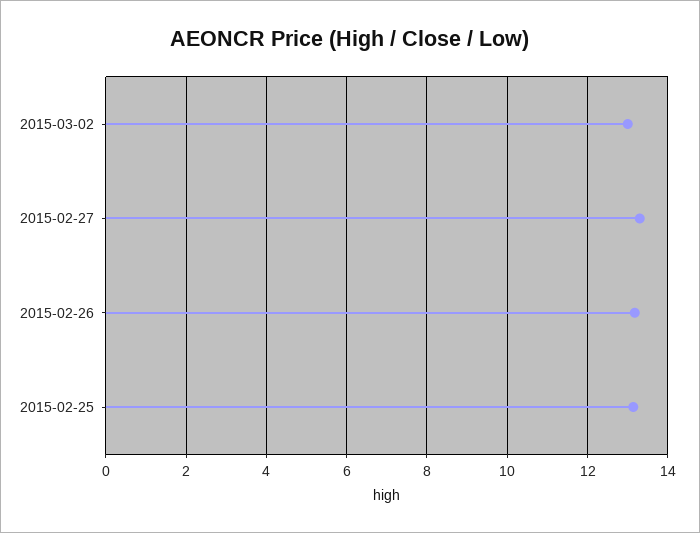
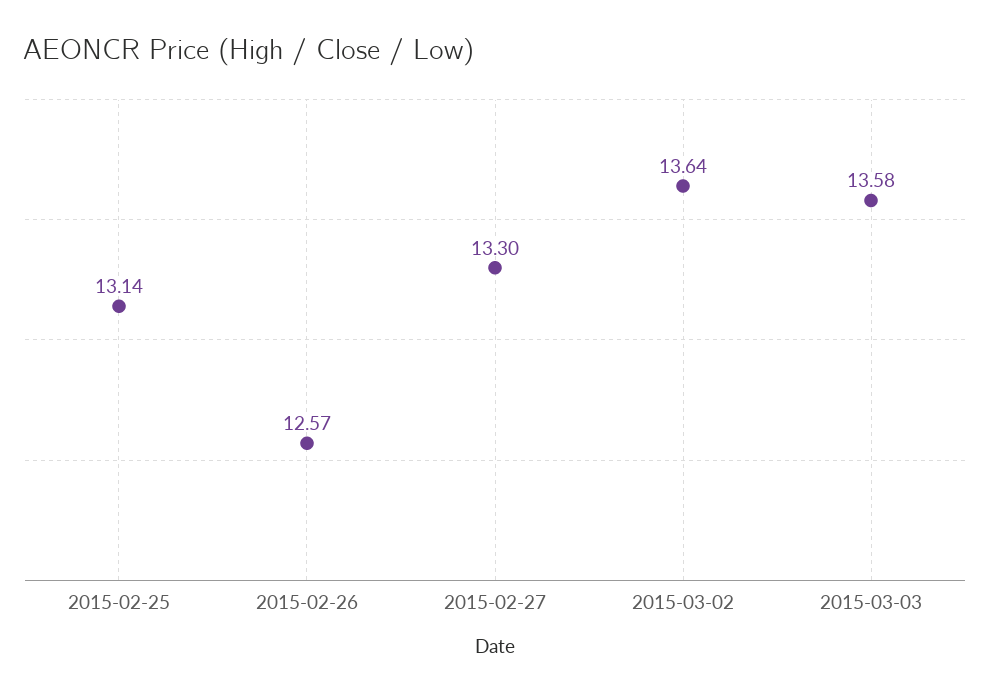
2015-03-02: 13 -> 13.64
2015-02-26: 13.2 -> 12.57
2015-03-03: none -> 13.58

